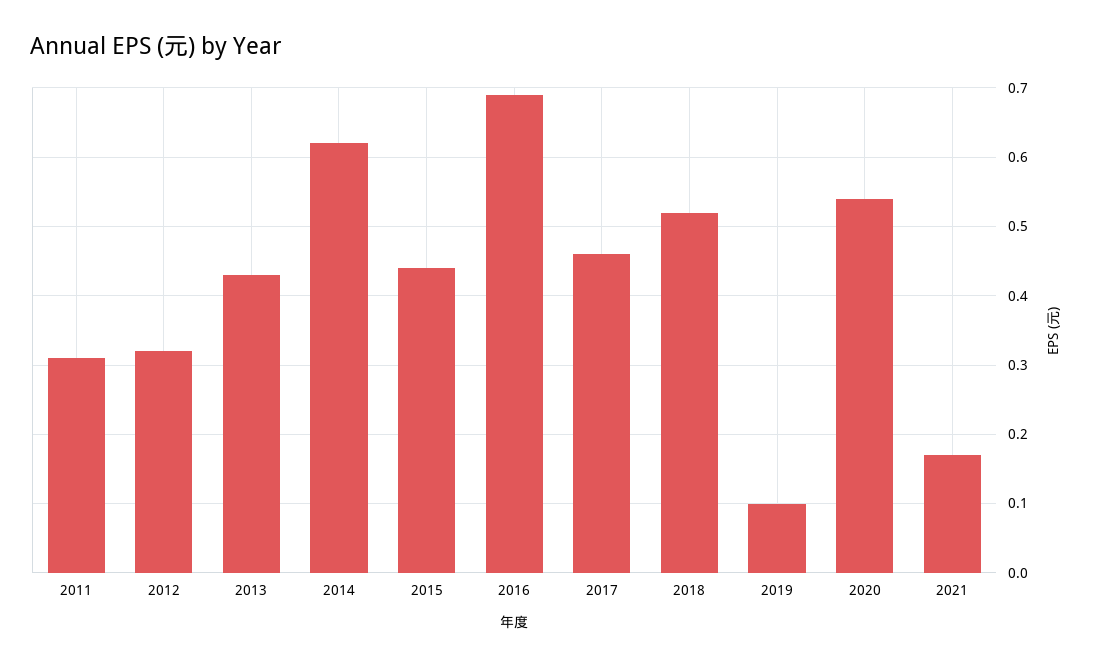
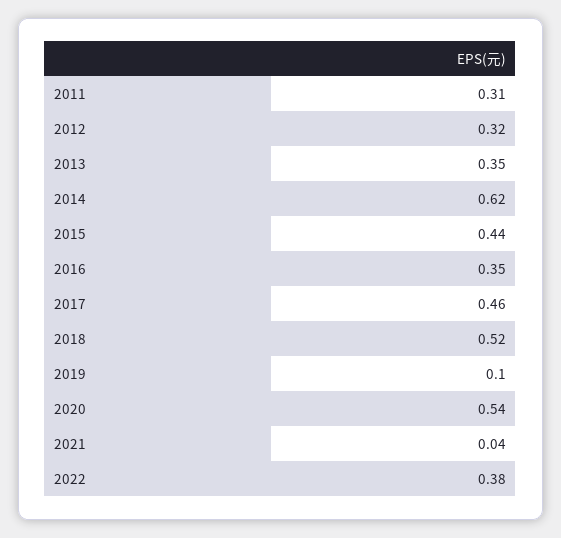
2013: 0.43 -> 0.35
2016: 0.69 -> 0.35
2021: 0.17 -> 0.04
2022: none -> 0.38

